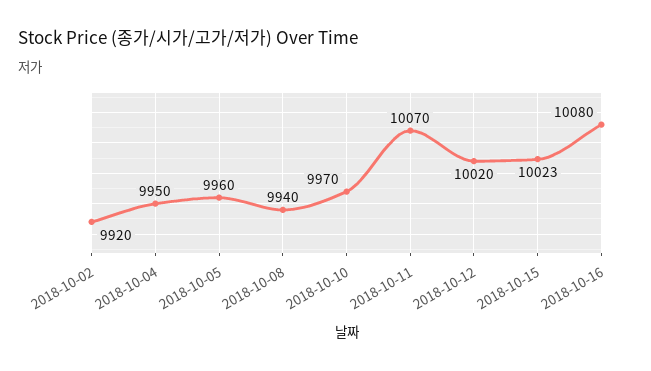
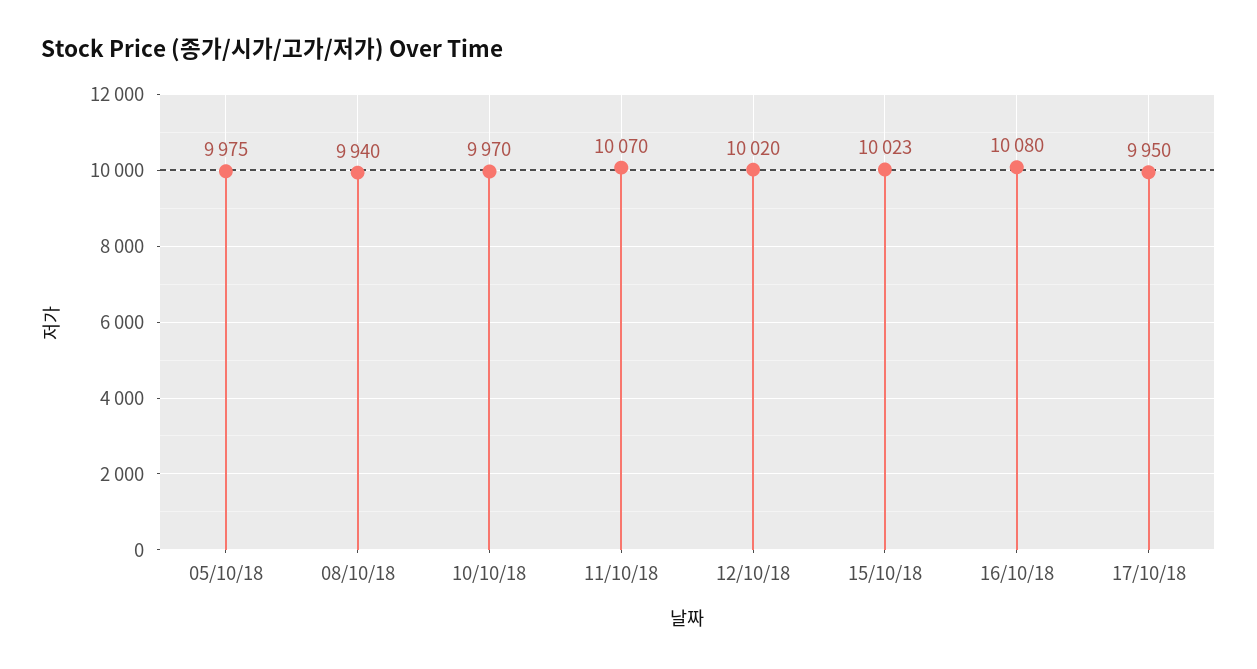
2018-10-02: 9920 -> none
2018-10-04: 9950 -> none
2018-10-05: 9960 -> 9975
17/10/18: none -> 9950

